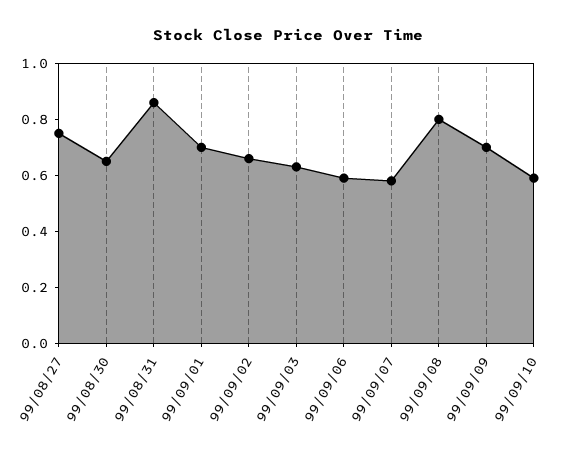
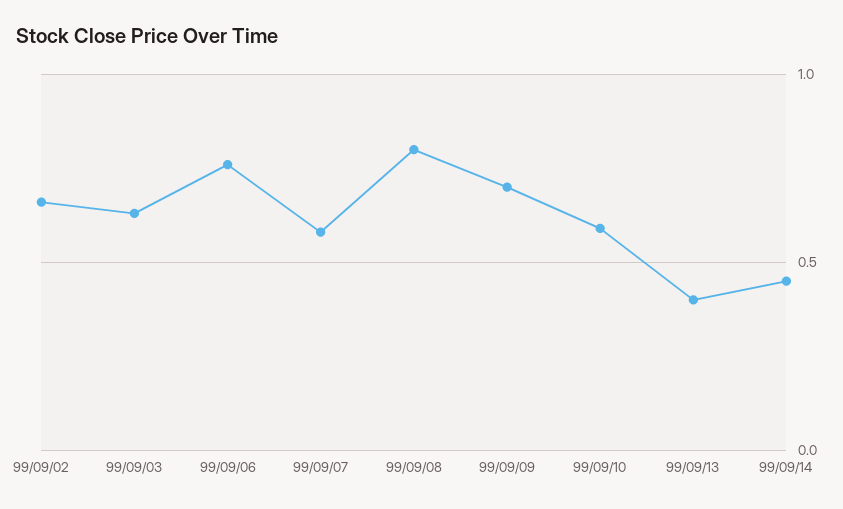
99/08/27: 0.75 -> none
99/08/30: 0.65 -> none
99/08/31: 0.85 -> none
99/09/01: 0.7 -> none
99/09/06: 0.6 -> 0.75
99/09/13: none -> 0.4
99/09/14: none -> 0.45

